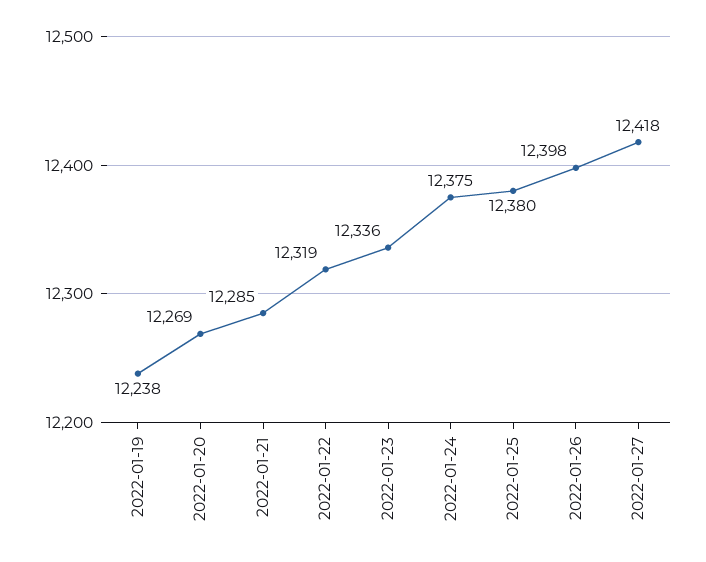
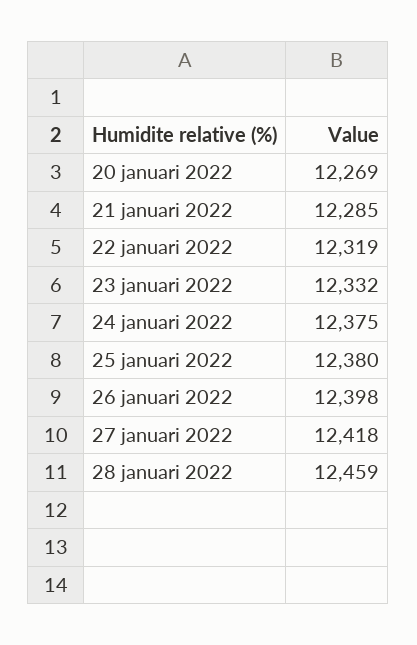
2022-01-19: 12238 -> none
2022-01-23: 12336 -> 12332
28 januari 2022: none -> 12459

